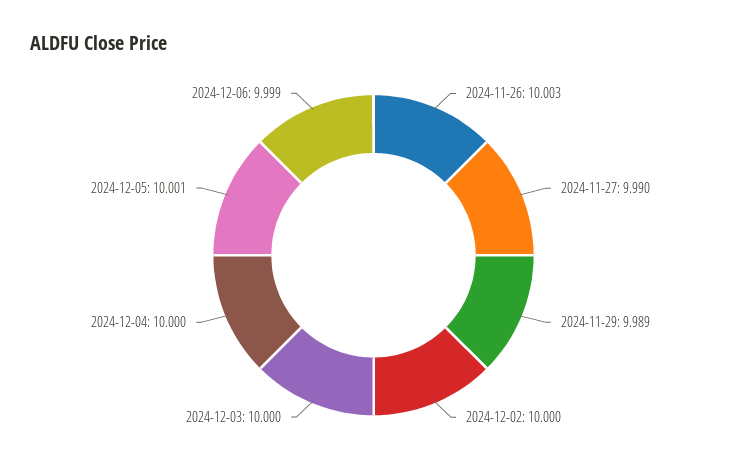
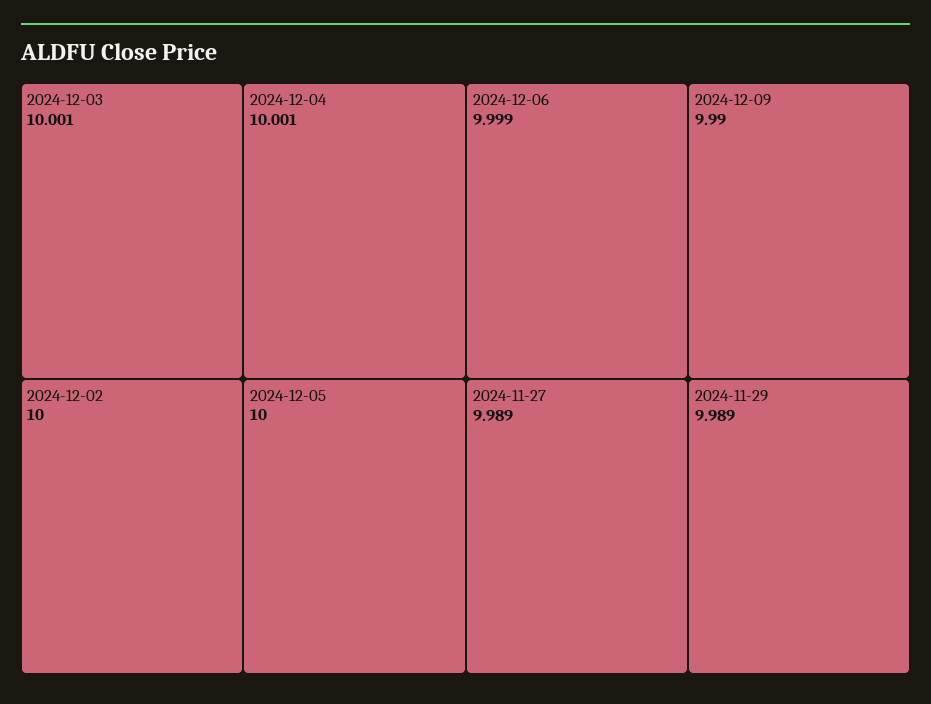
2024-11-26: 10.003 -> none
2024-11-27: 9.99 -> 9.989
2024-12-03: 10 -> 10.001
2024-12-04: 10 -> 10.001
2024-12-05: 10.001 -> 10
2024-12-09: none -> 9.99

